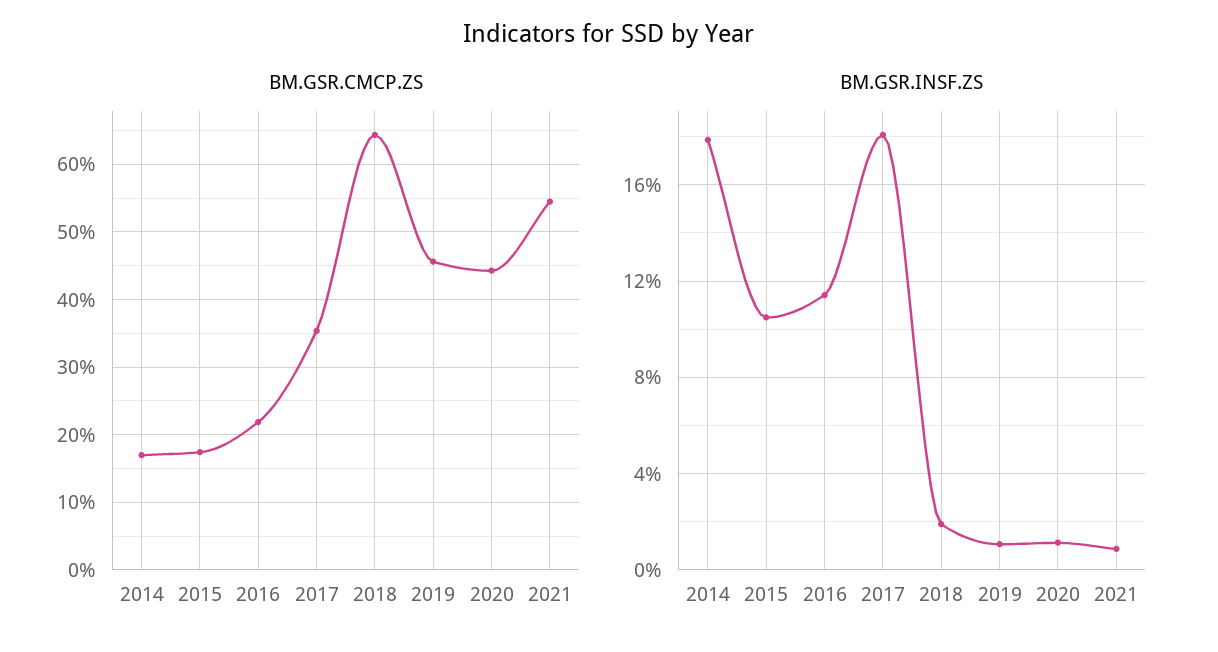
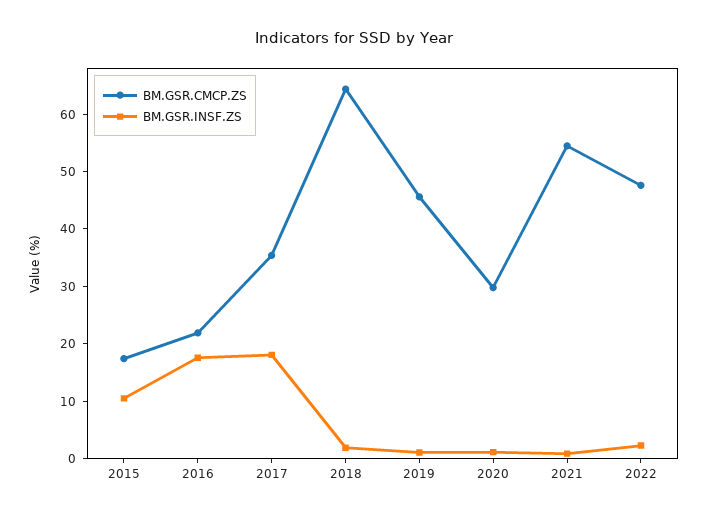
BM.GSR.CMCP.ZS, 2014: 17 -> none
BM.GSR.CMCP.ZS, 2020: 44 -> 30
BM.GSR.INSF.ZS, 2014: 18 -> none
BM.GSR.INSF.ZS, 2016: 11.5 -> 18
BM.GSR.CMCP.ZS, 2022: none -> 48
BM.GSR.INSF.ZS, 2022: none -> 2

